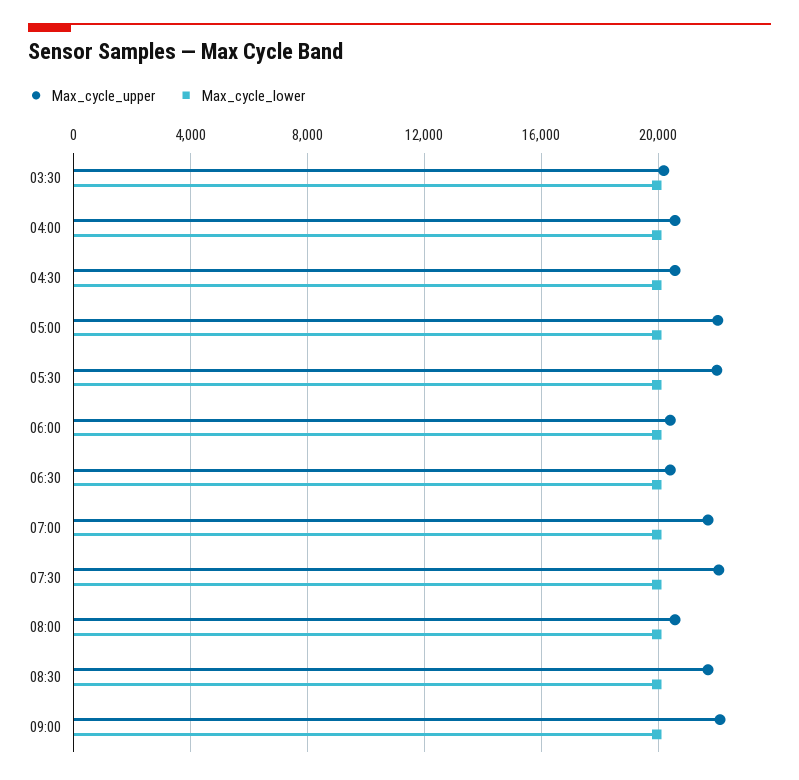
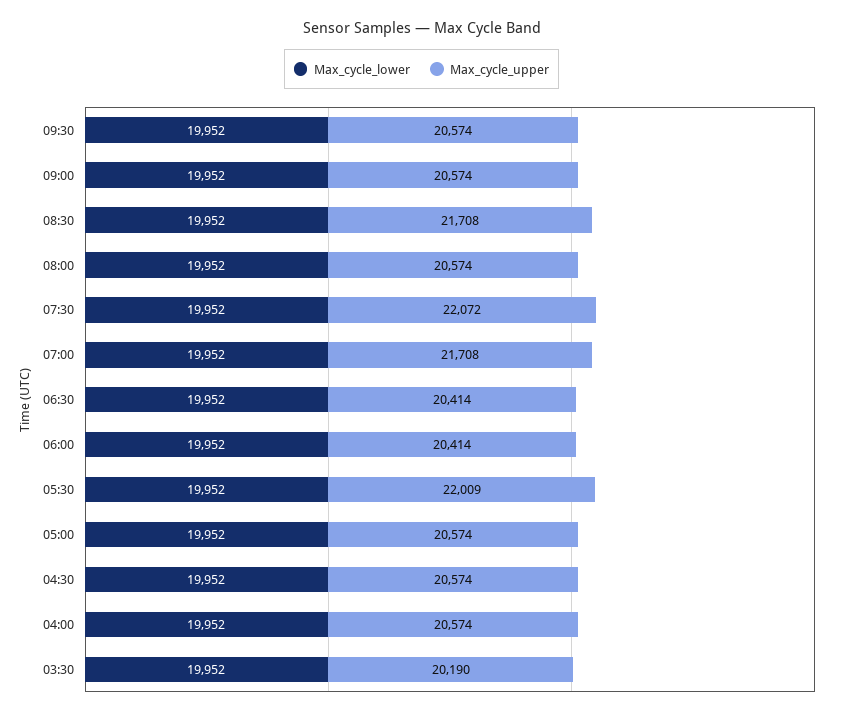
Max_cycle_upper, 05:00: 22000 -> 20574
Max_cycle_upper, 09:00: 22000 -> 20574
Max_cycle_lower, 09:30: none -> 19952
Max_cycle_upper, 09:30: none -> 20574

